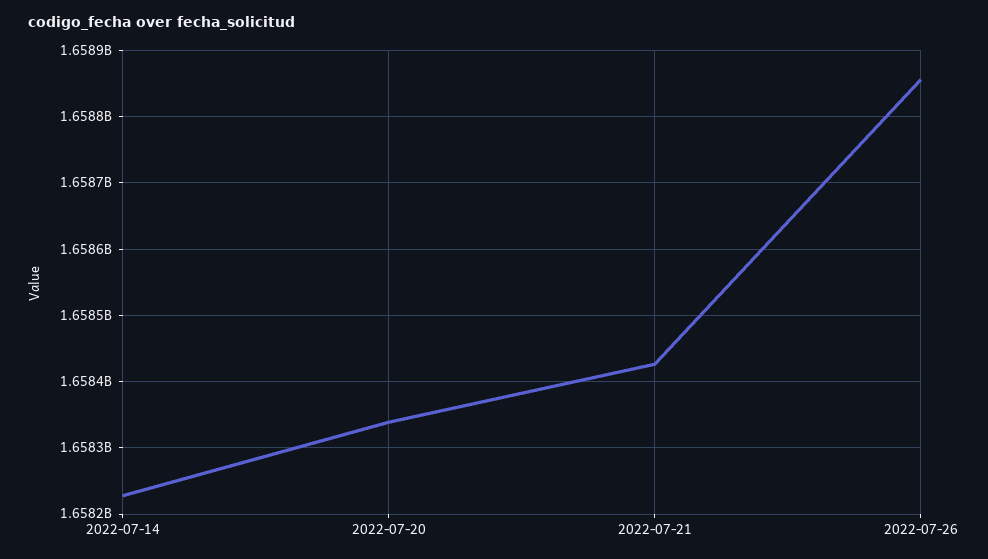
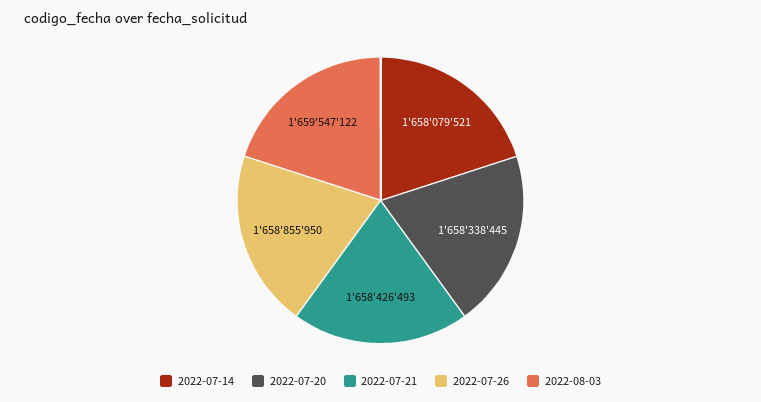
2022-07-14: 1658230000 -> 1658079521
2022-08-03: none -> 1659547122

